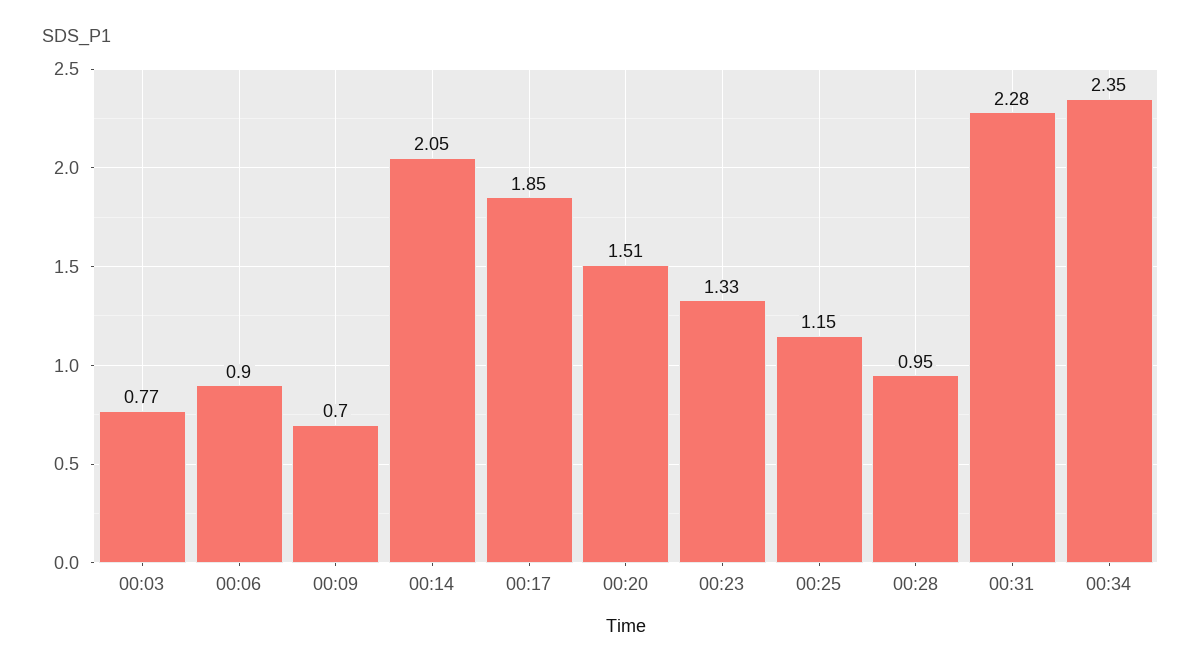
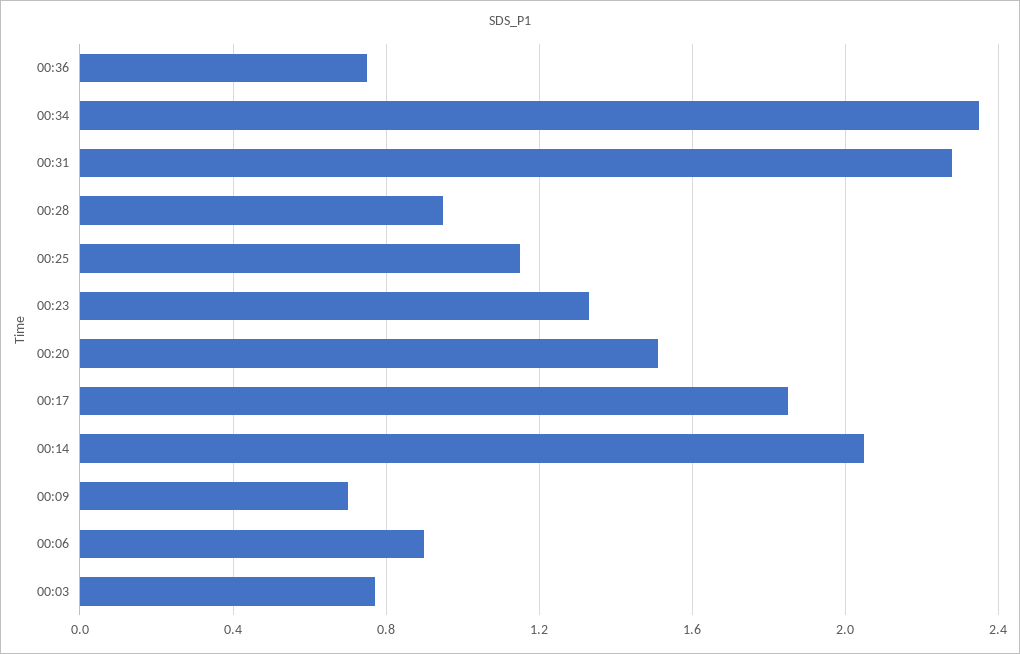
00:36: none -> 0.75

